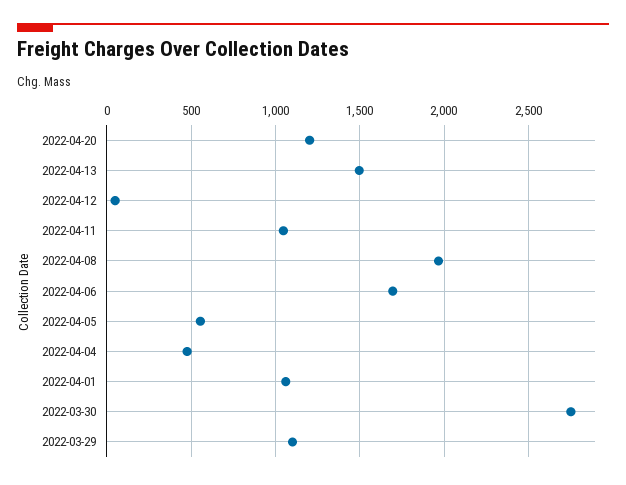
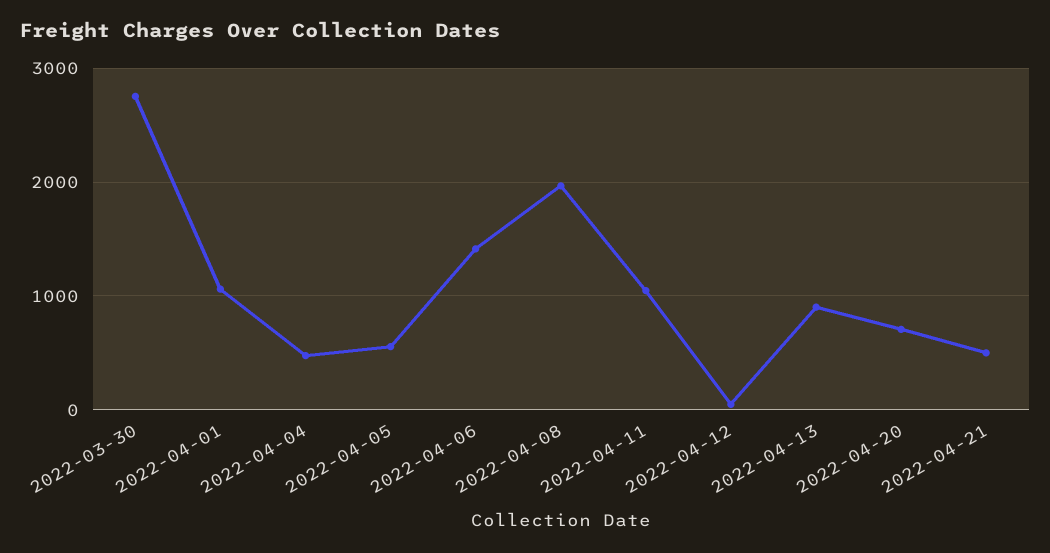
2022-04-20: 1200 -> 700
2022-04-13: 1500 -> 900
2022-04-06: 1700 -> 1400
2022-03-29: 1100 -> none
2022-04-21: none -> 500

